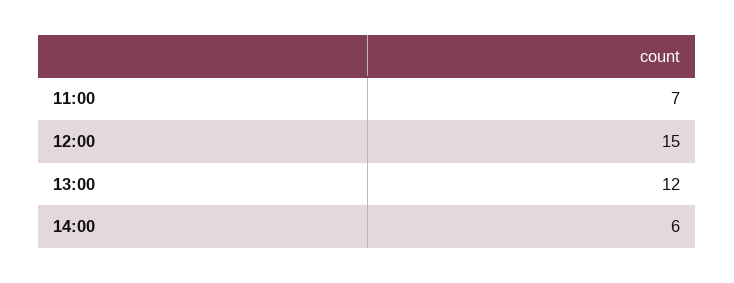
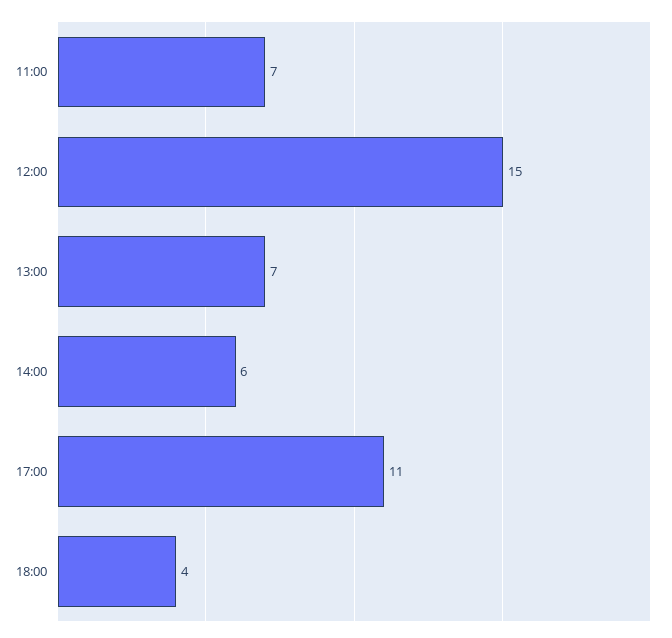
13:00: 12 -> 7
17:00: none -> 11
18:00: none -> 4

